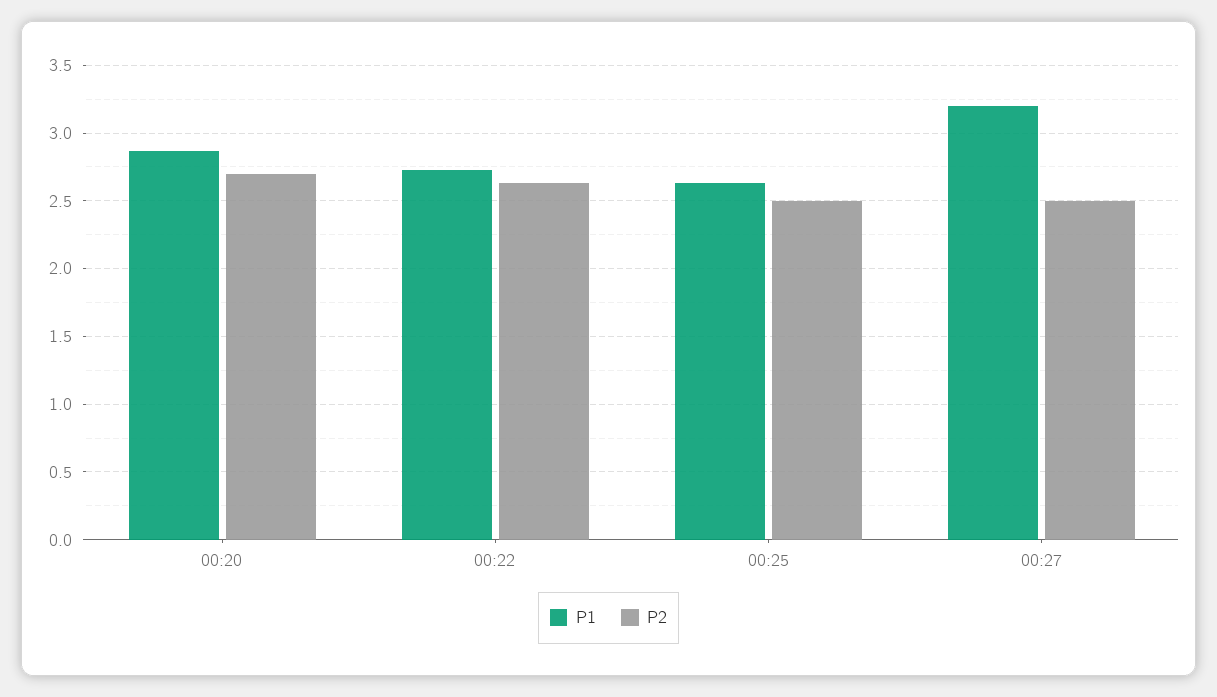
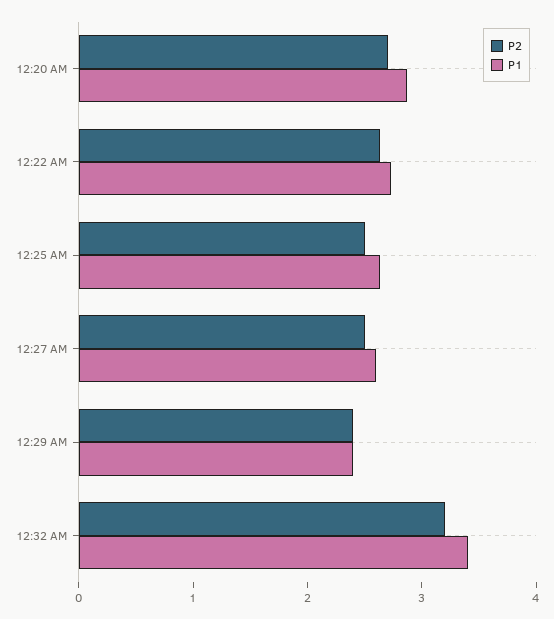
P1, 00:27: 3.2 -> 2.6
P2, 12:29 AM: none -> 2.4
P1, 12:29 AM: none -> 2.4
P2, 12:32 AM: none -> 3.2
P1, 12:32 AM: none -> 3.4

